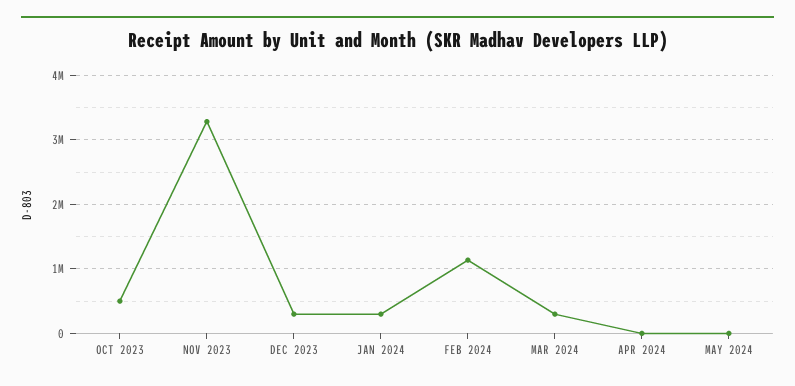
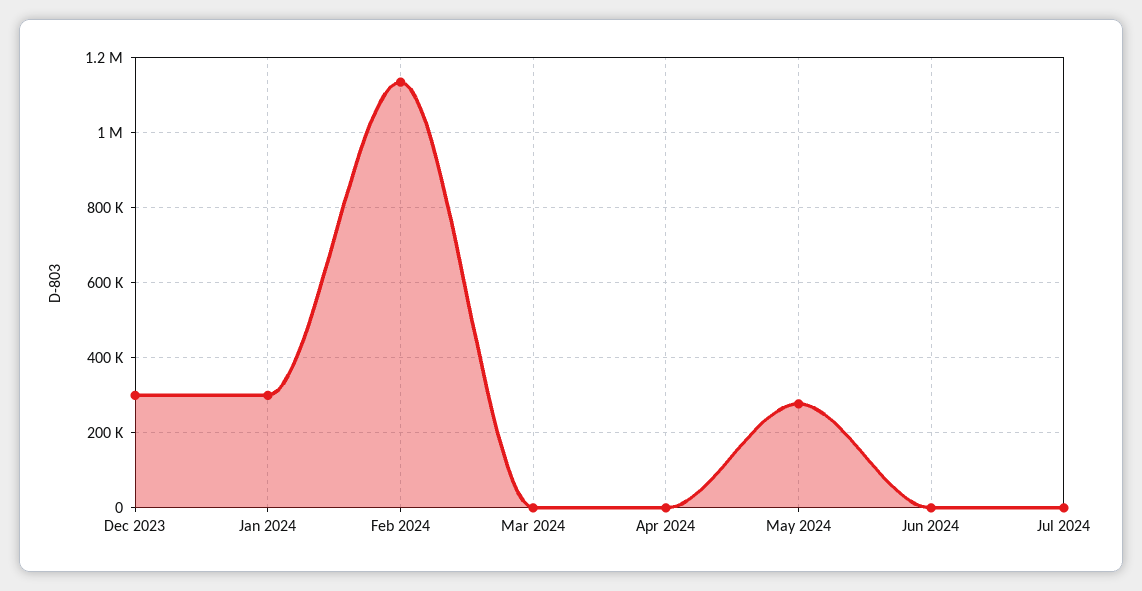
OCT 2023: 500000 -> none
NOV 2023: 3300000 -> none
MAR 2024: 300000 -> 0
MAY 2024: 0 -> 280000
Jun 2024: none -> 0
Jul 2024: none -> 0

